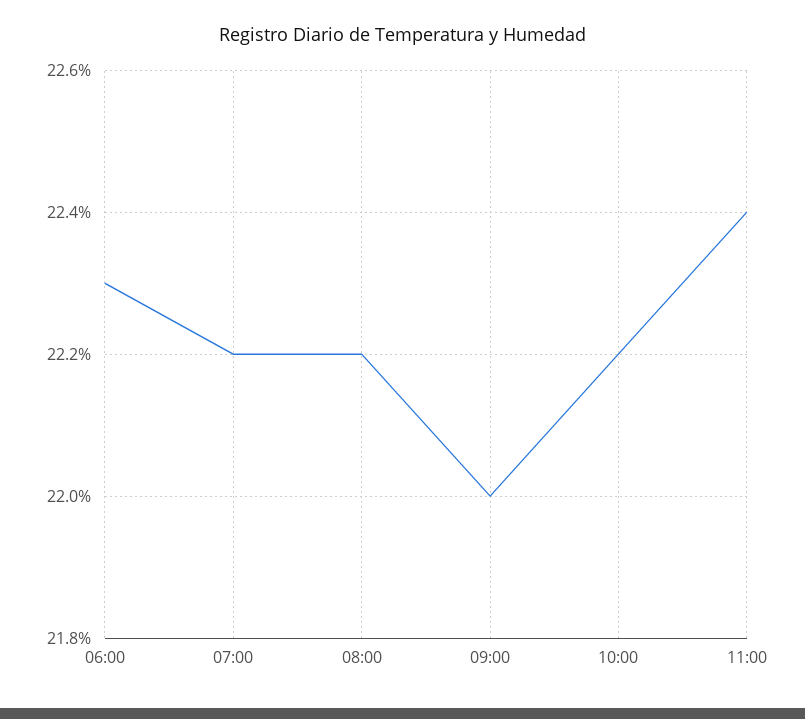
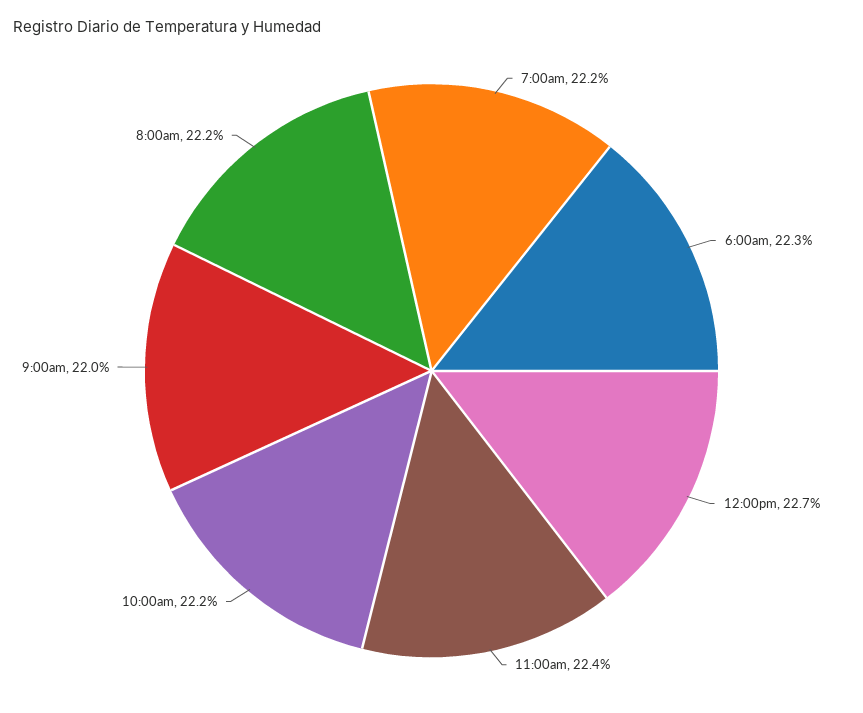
12:00pm: none -> 22.7

